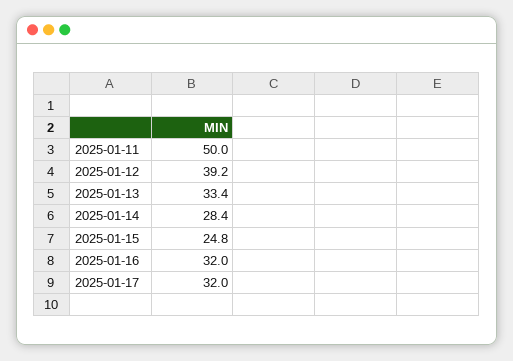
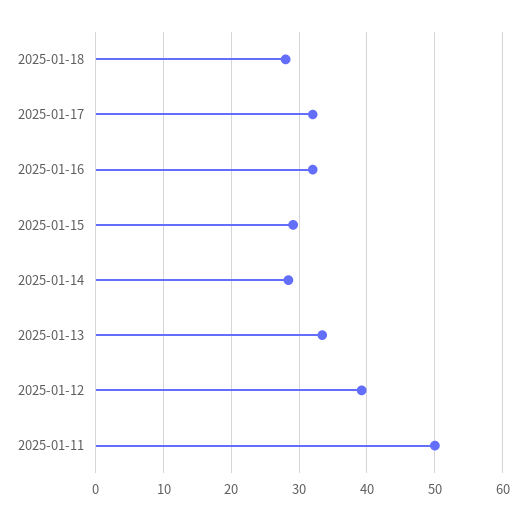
2025-01-15: 24.8 -> 29
2025-01-18: none -> 28

